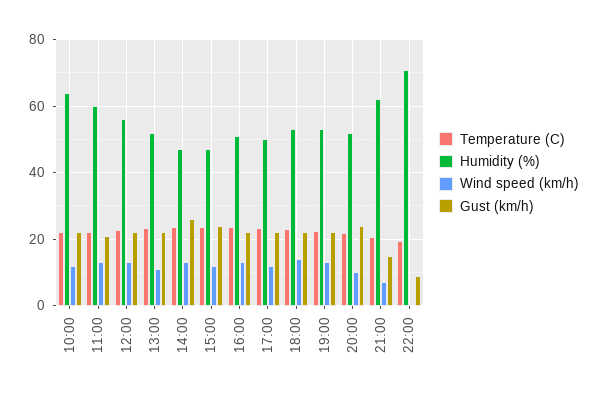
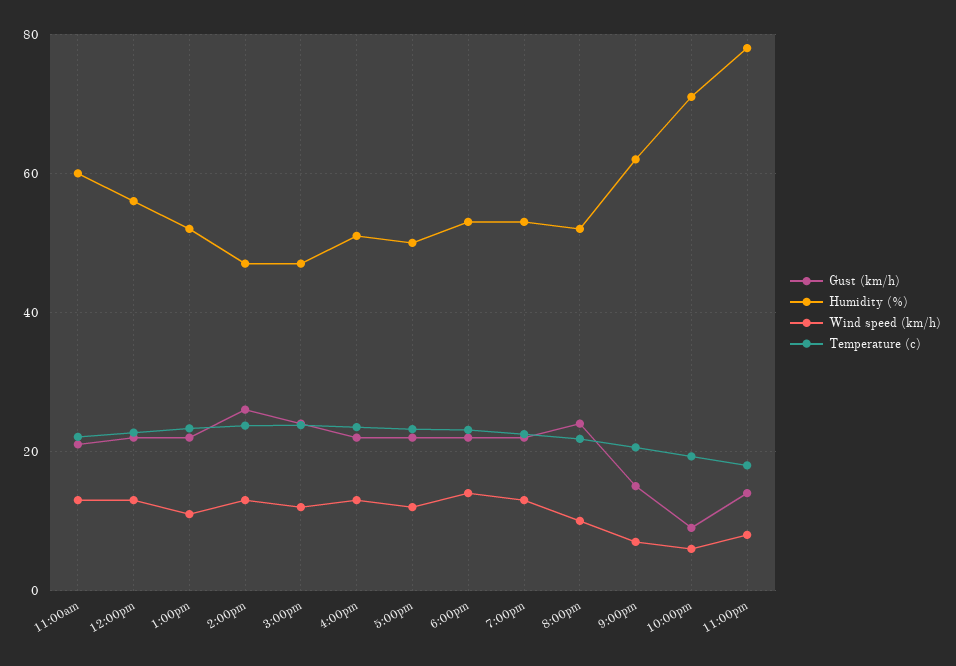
Temperature (C), 10:00: 22 -> none
Humidity (%), 10:00: 64 -> none
Wind speed (km/h), 10:00: 12 -> none
Gust (km/h), 10:00: 22 -> none
Wind speed (km/h), 22:00: 0 -> 6
Gust (km/h), 11:00pm: none -> 14
Humidity (%), 11:00pm: none -> 78
Wind speed (km/h), 11:00pm: none -> 8
Temperature (C), 11:00pm: none -> 18

